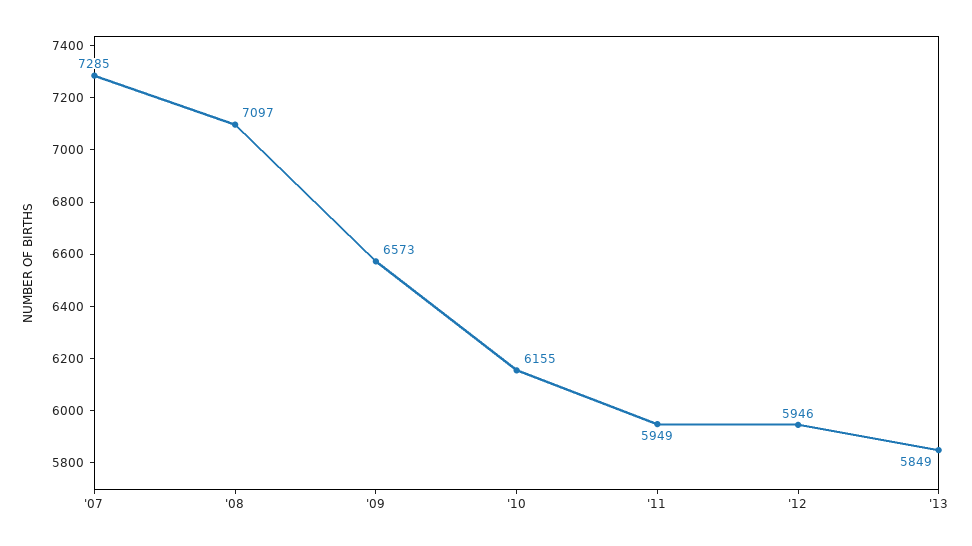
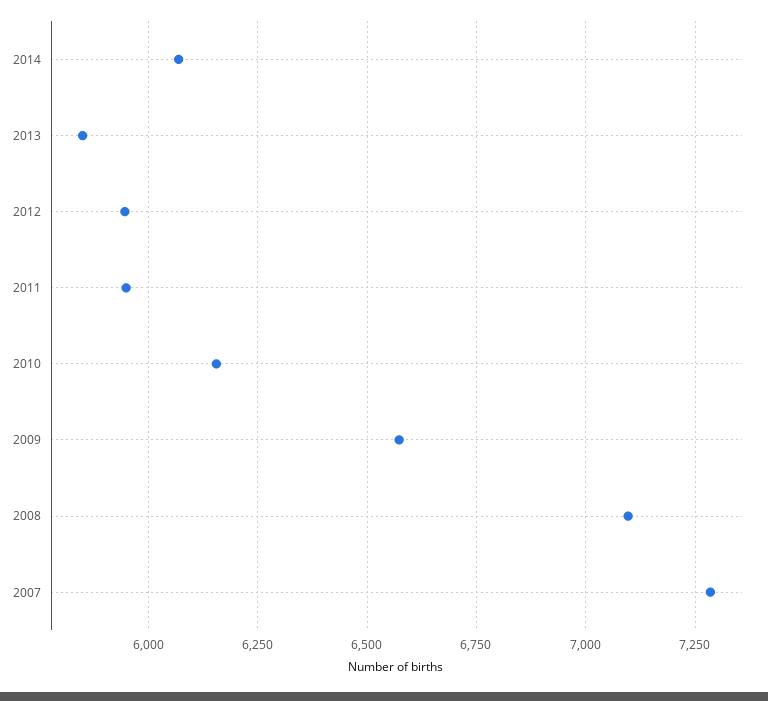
2014: none -> 6075

